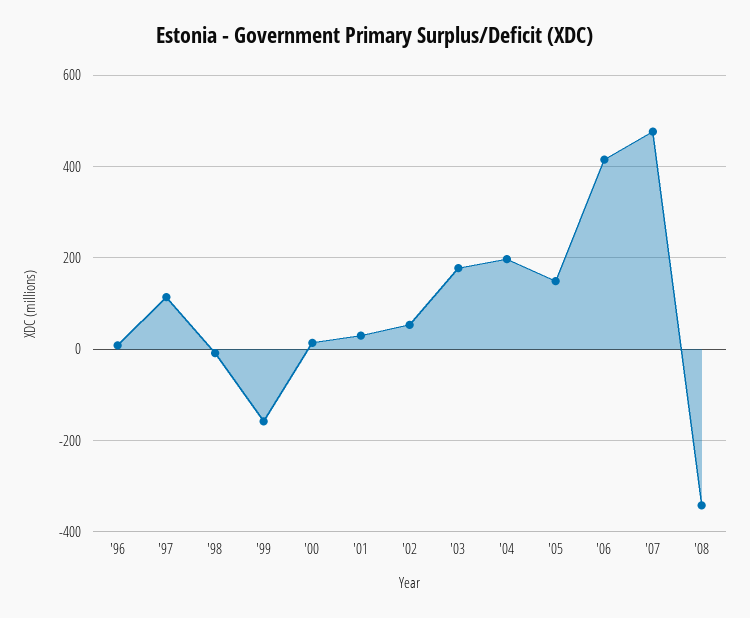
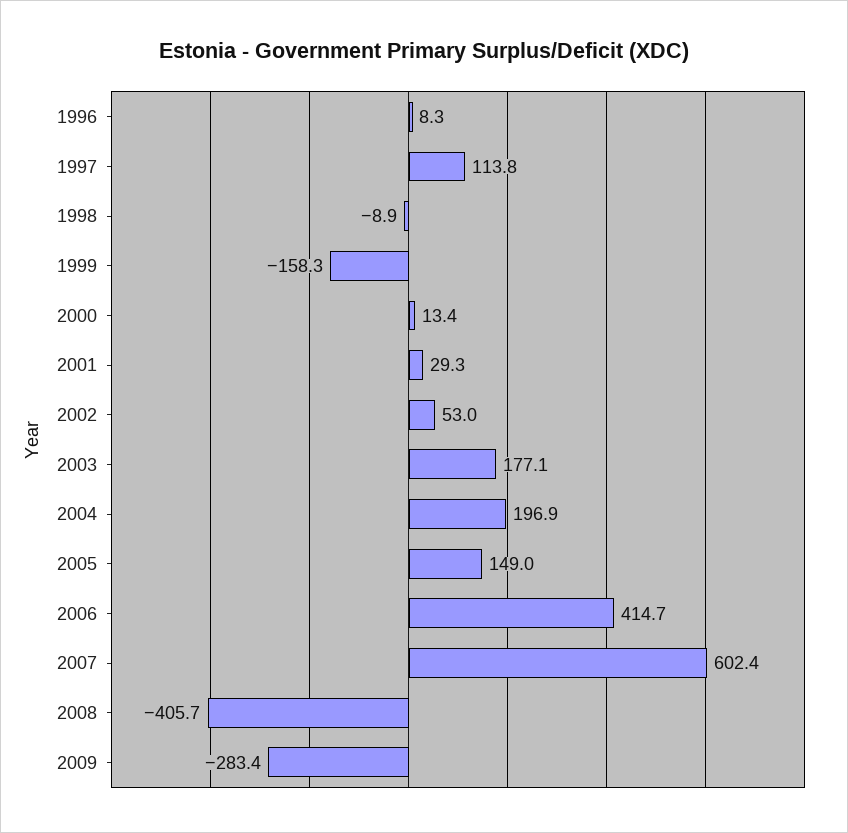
'07: 480 -> 602.4
'08: -340 -> -405.7
2009: none -> -283.4

